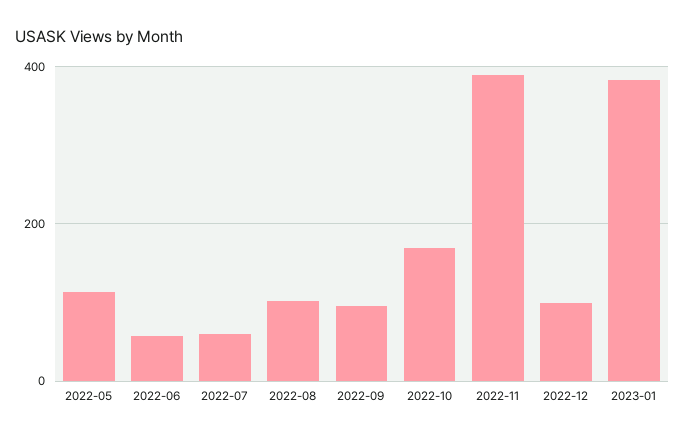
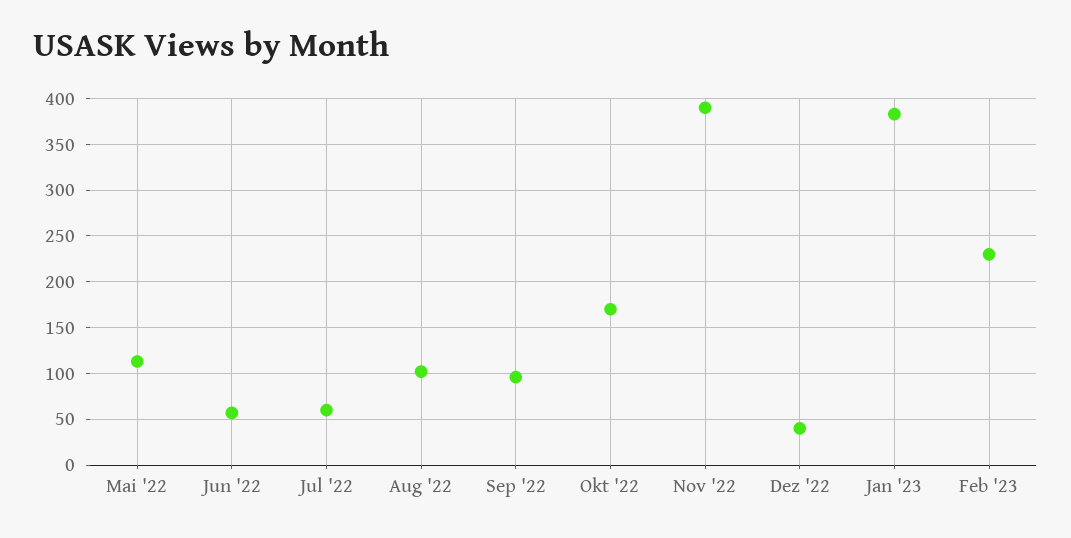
2022-12: 100 -> 40
Feb '23: none -> 230

